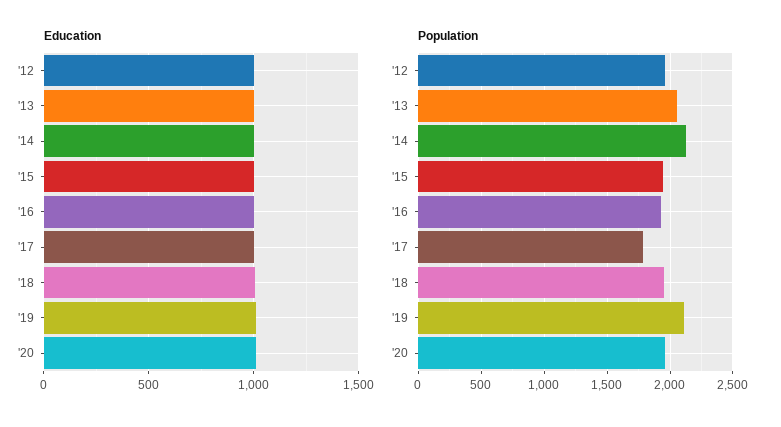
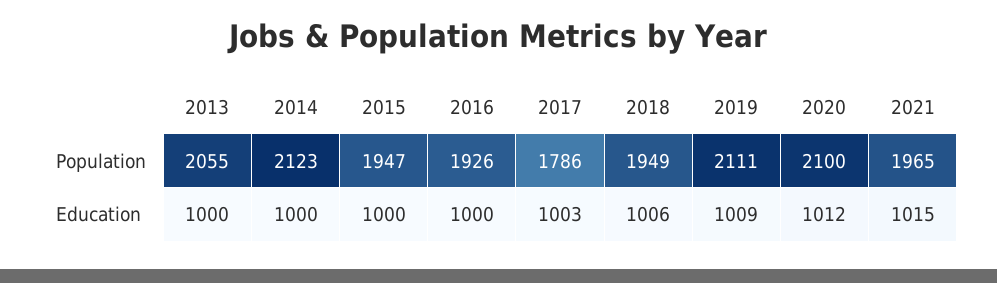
Education, '12: 1000 -> none
Population, '12: 1950 -> none
Population, '20: 1950 -> 2100
Population, 2021: none -> 1965
Education, 2021: none -> 1015

